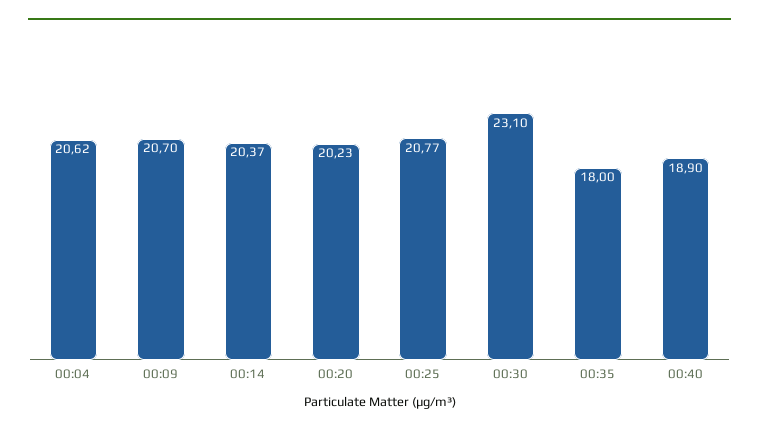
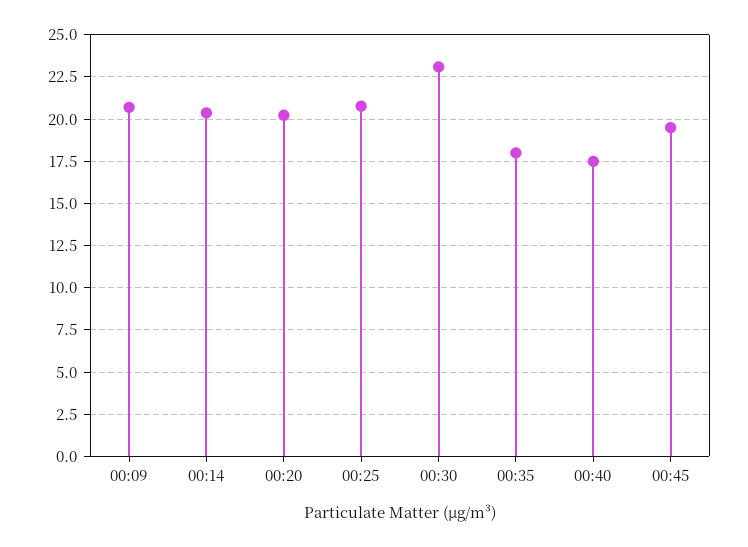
00:04: 20.62 -> none
00:40: 18.9 -> 17.5
00:45: none -> 19.5

